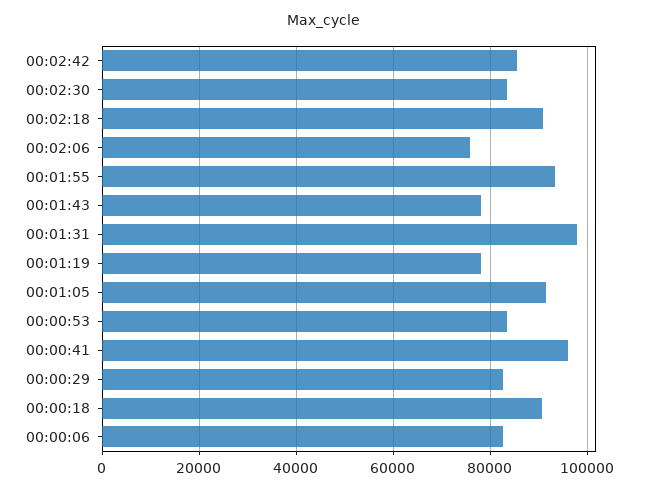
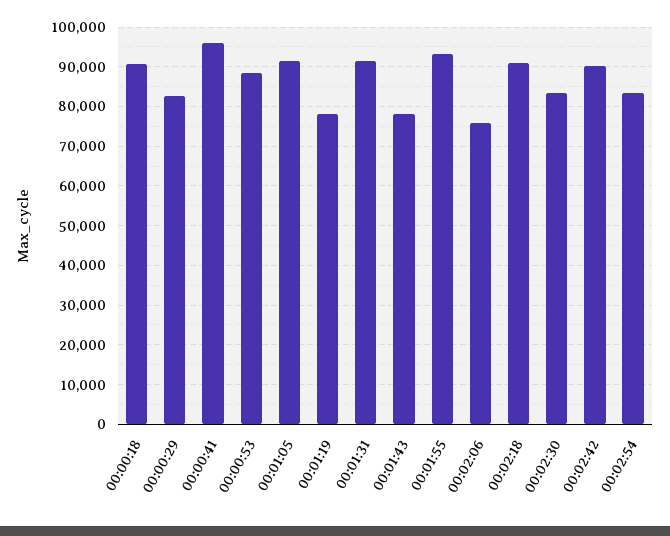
00:02:42: 86000 -> 90000
00:01:31: 98000 -> 92000
00:00:53: 84000 -> 88000
00:00:06: 82000 -> none
00:02:54: none -> 84000

